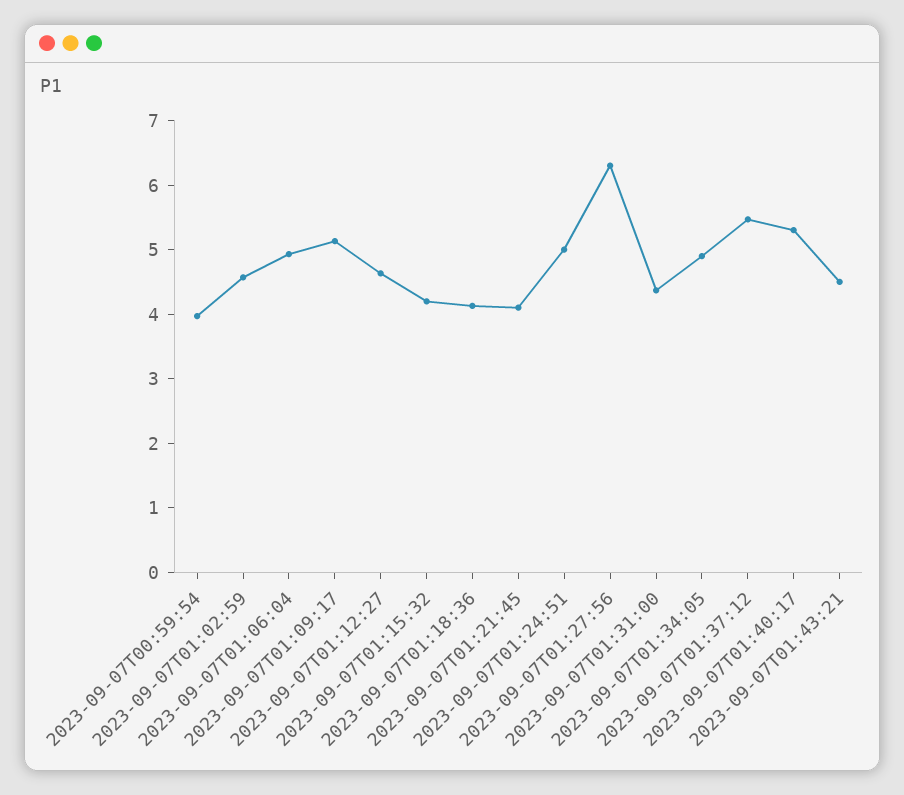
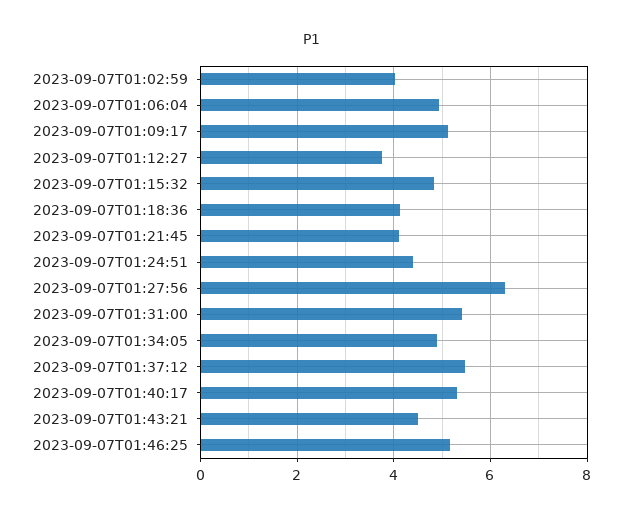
2023-09-07T00:59:54: 4 -> none
2023-09-07T01:02:59: 4.6 -> 4
2023-09-07T01:12:27: 4.6 -> 3.8
2023-09-07T01:15:32: 4.2 -> 4.8
2023-09-07T01:24:51: 5 -> 4.4
2023-09-07T01:31:00: 4.4 -> 5.4
2023-09-07T01:46:25: none -> 5.2

